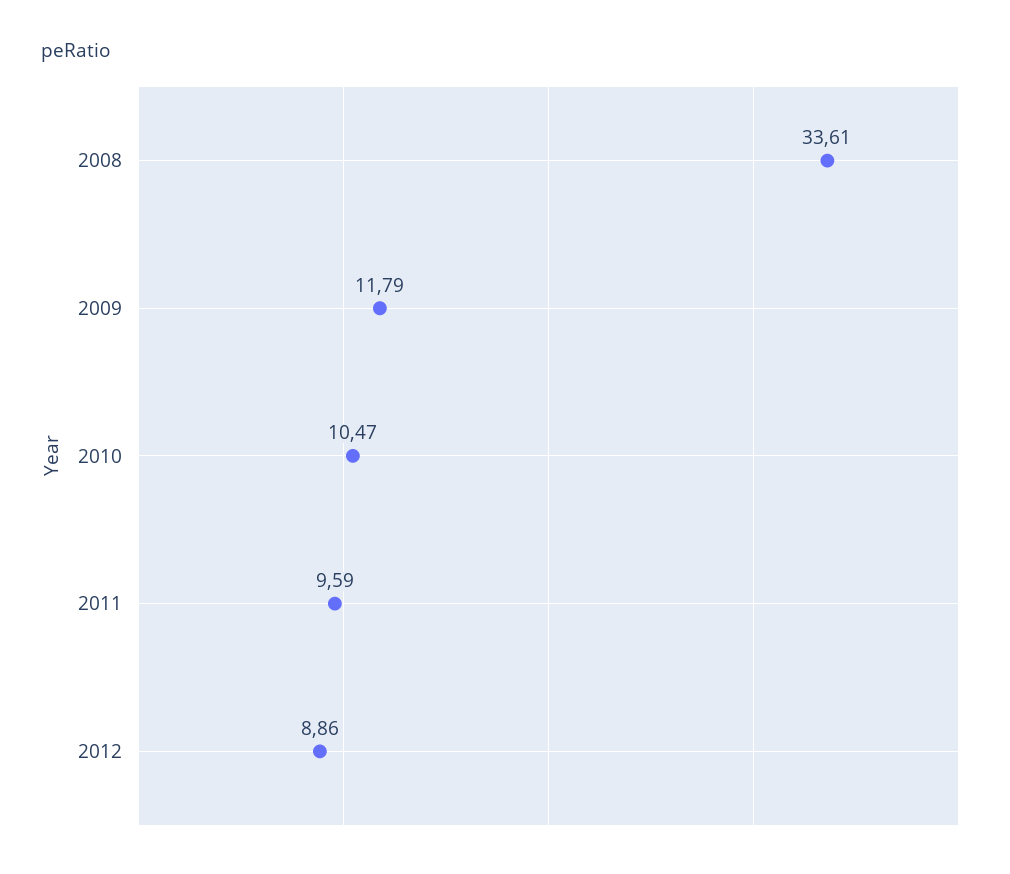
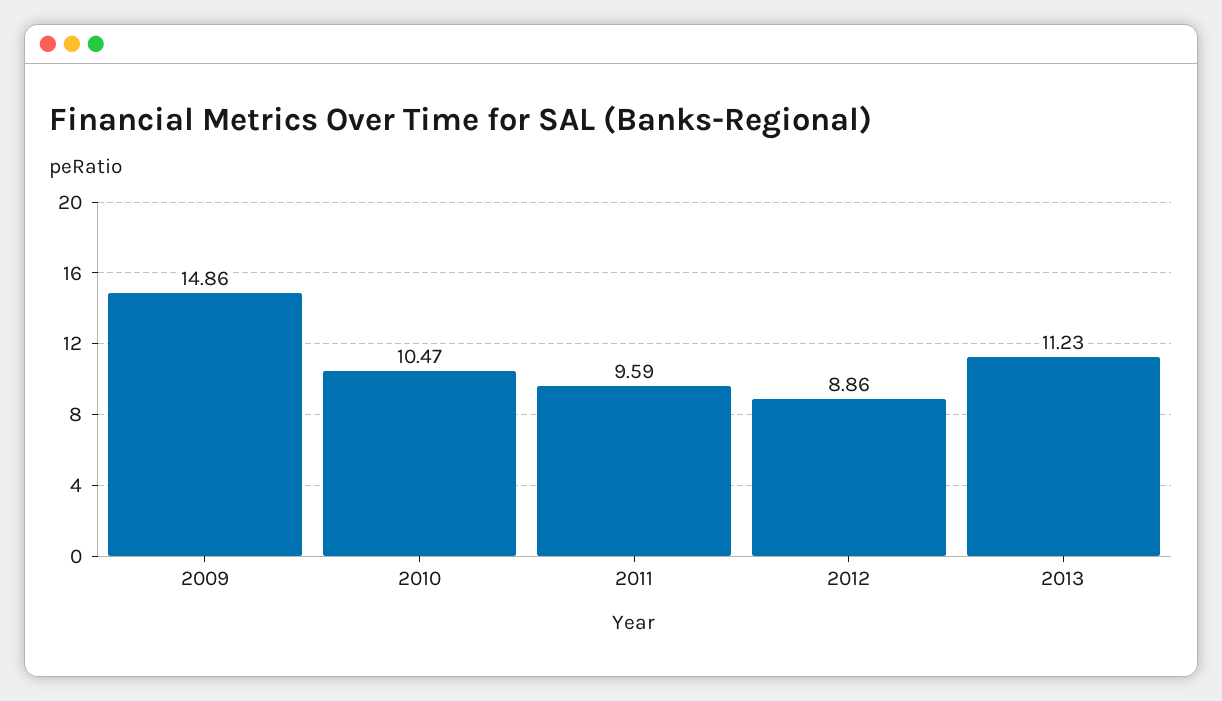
2008: 33.61 -> none
2009: 11.79 -> 14.86
2013: none -> 11.23

